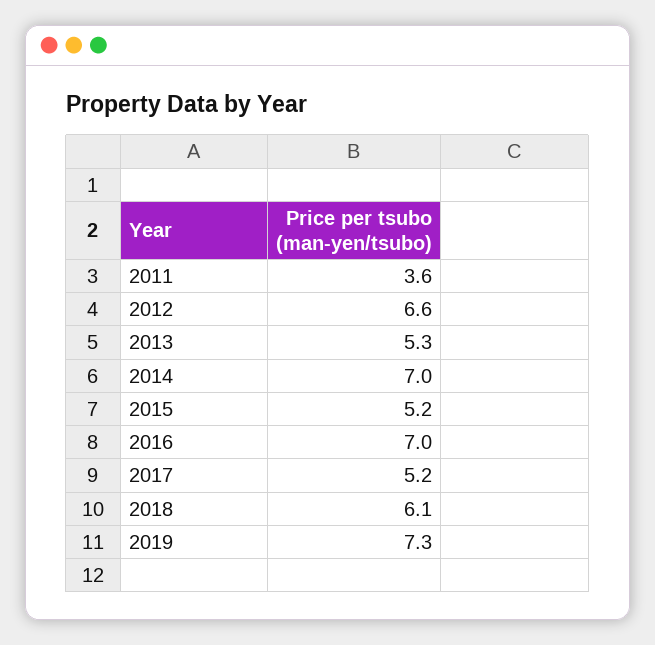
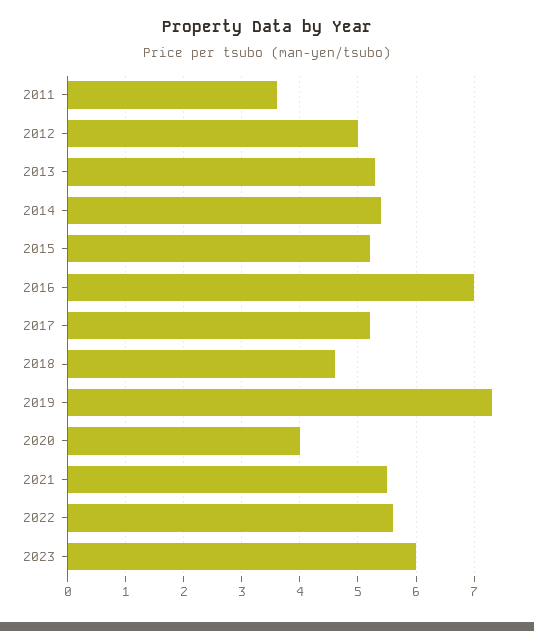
2012: 6.6 -> 5
2014: 7 -> 5.5
2018: 6.1 -> 4.5
2020: none -> 4
2021: none -> 5.5
2022: none -> 5.5
2023: none -> 6

